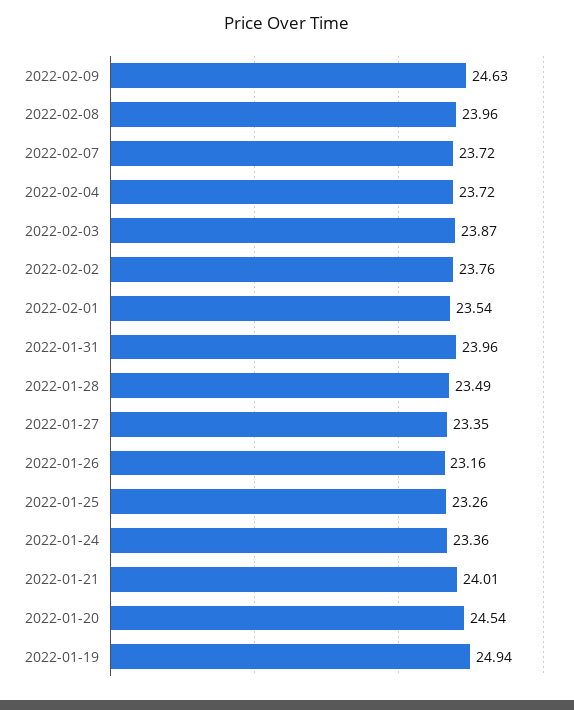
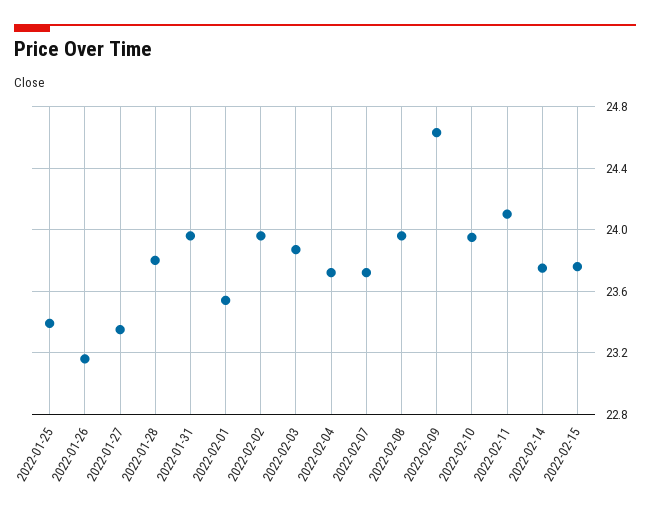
2022-02-02: 23.76 -> 23.95
2022-01-28: 23.49 -> 23.8
2022-01-25: 23.26 -> 23.4
2022-01-24: 23.36 -> none
2022-01-21: 24.01 -> none
2022-01-20: 24.54 -> none
2022-01-19: 24.94 -> none
2022-02-10: none -> 23.95
2022-02-11: none -> 24.1
2022-02-14: none -> 23.75
2022-02-15: none -> 23.75

